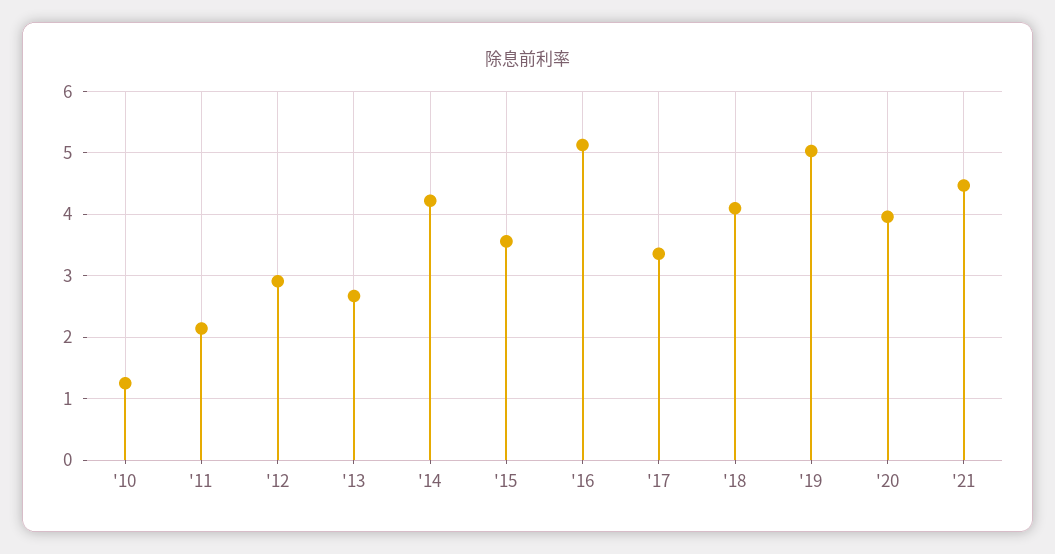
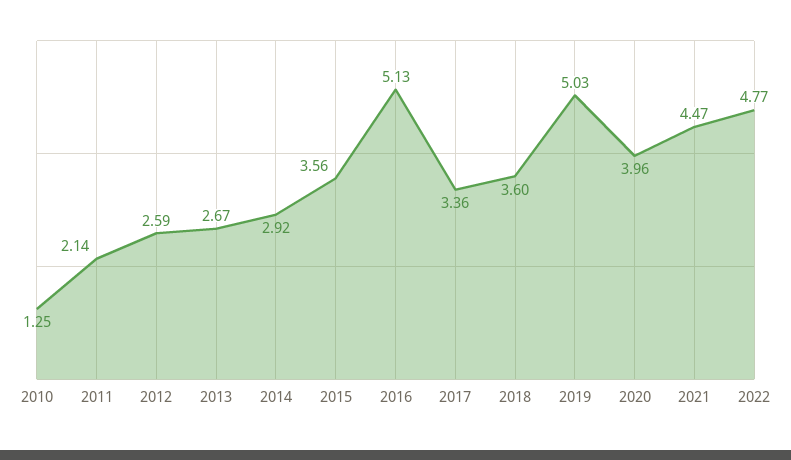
'12: 2.9 -> 2.59
'14: 4.2 -> 2.92
'18: 4.1 -> 3.6
2022: none -> 4.77

